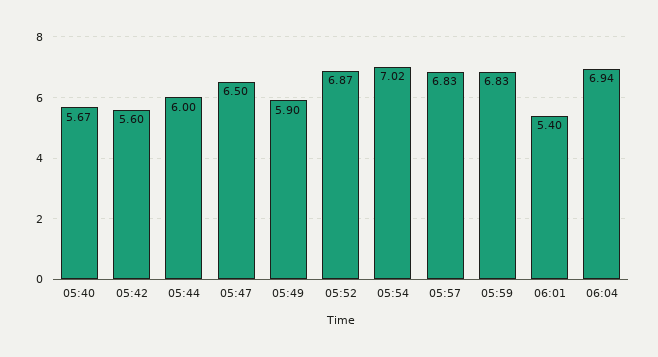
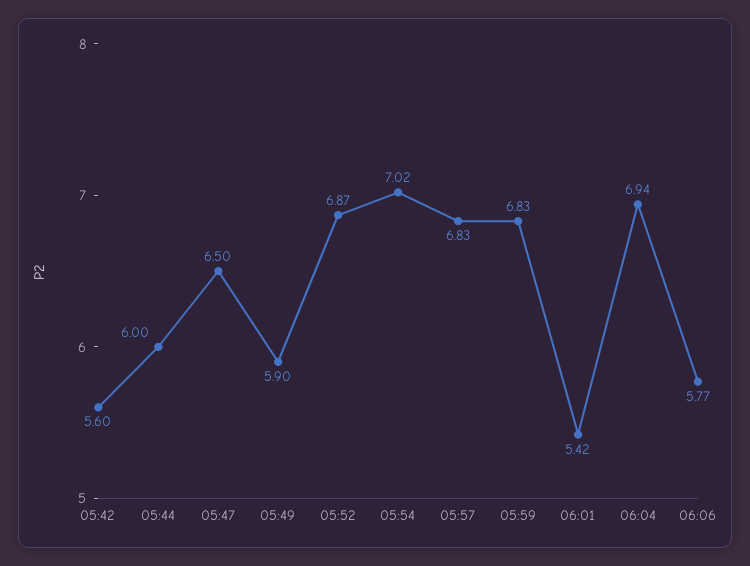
05:40: 5.67 -> none
06:01: 5.4 -> 5.42
06:06: none -> 5.77

